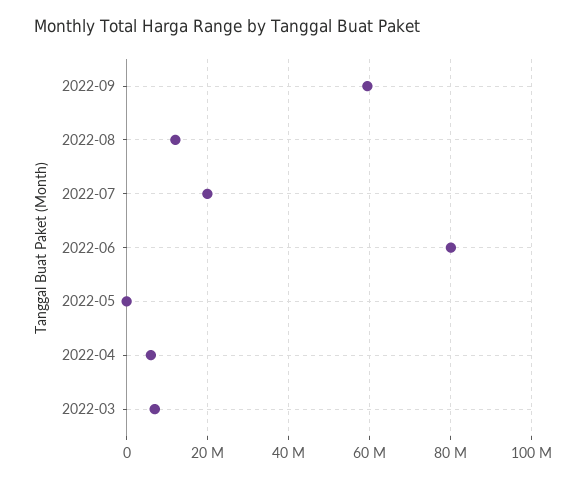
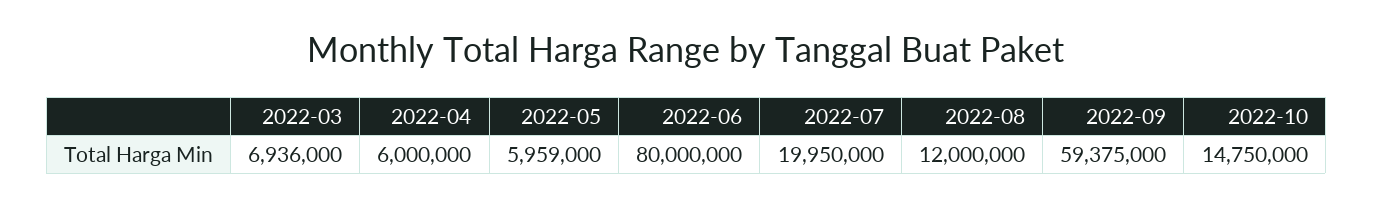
2022-05: 0 -> 5959000
2022-10: none -> 14750000

